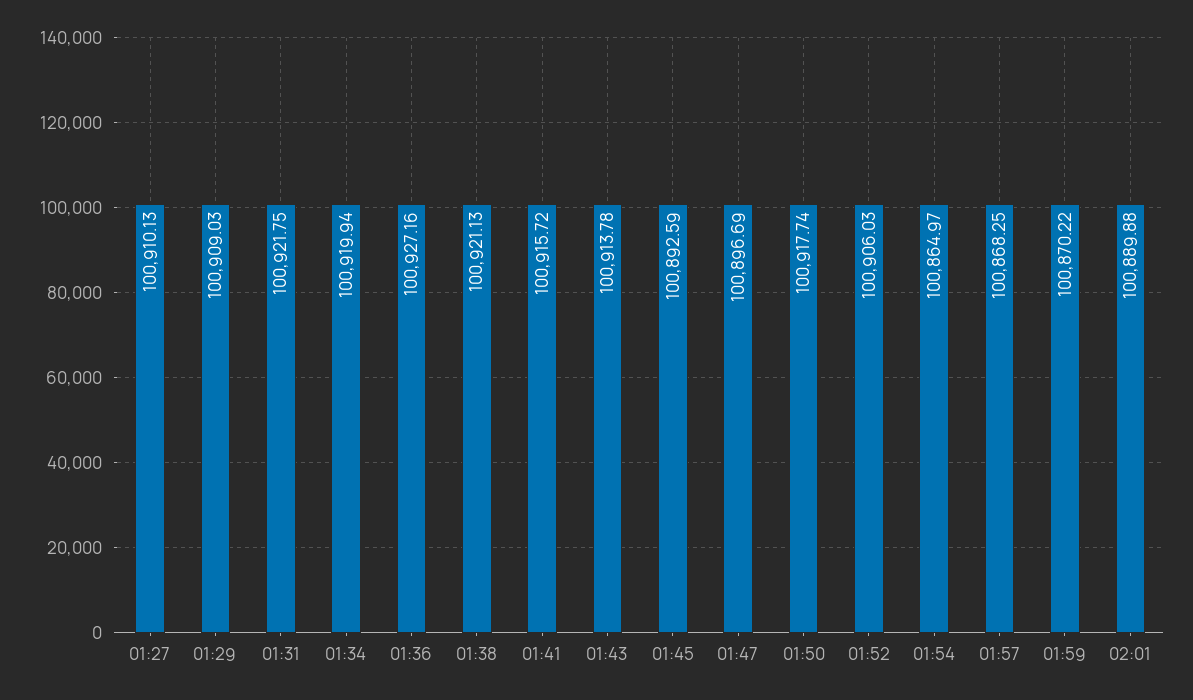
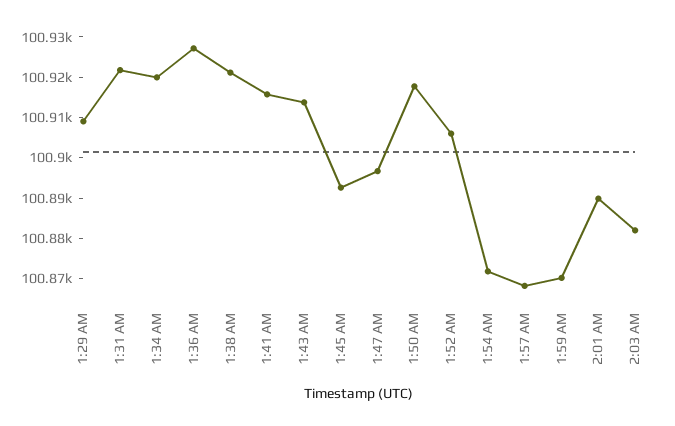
01:27: 100910.13 -> none
01:54: 100864.97 -> 100872
2:03 AM: none -> 100882

